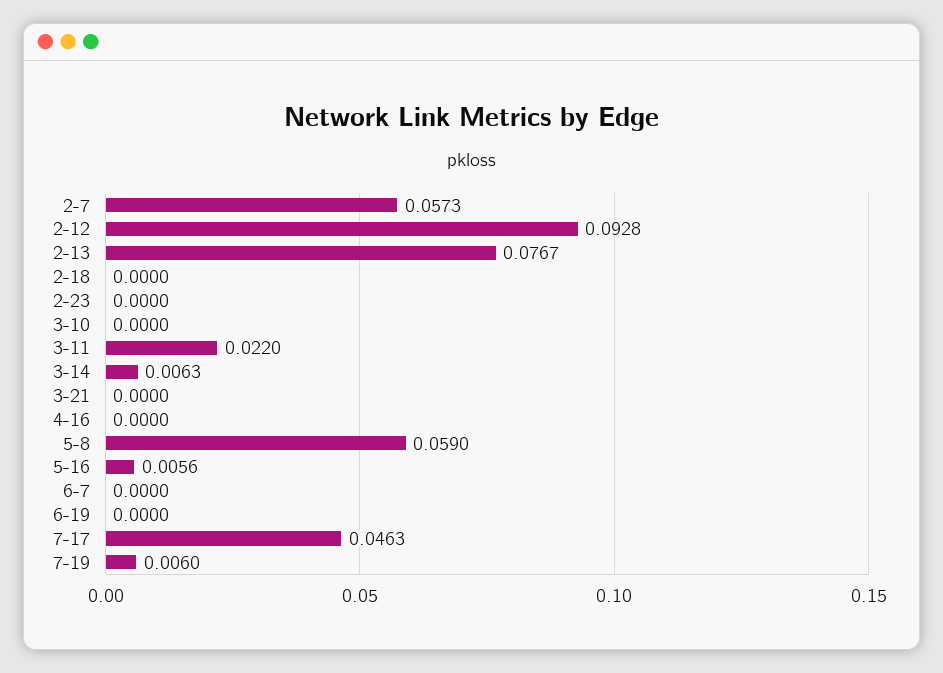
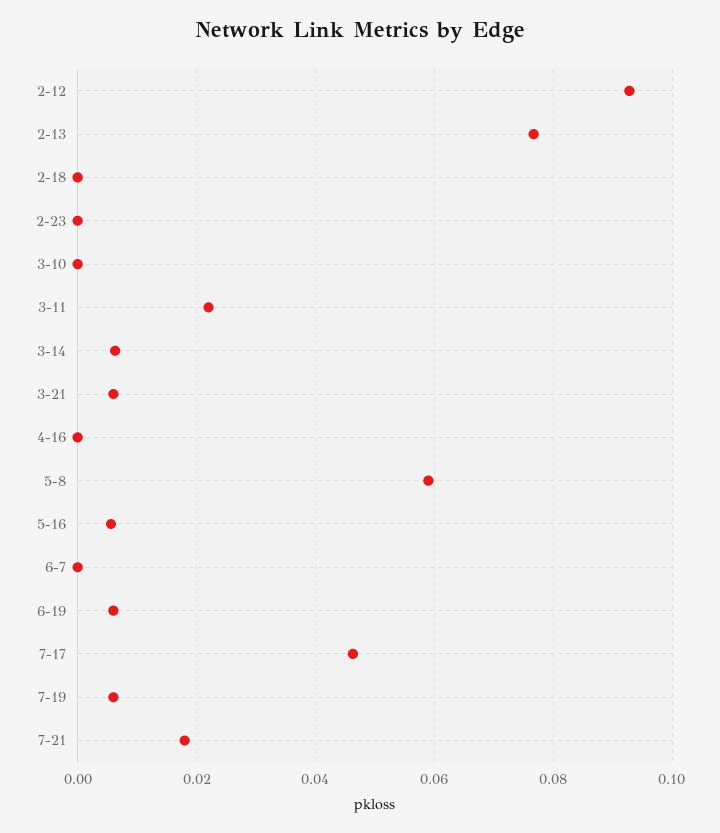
2-7: 0.0573 -> none
3-21: 0 -> 0.006
6-19: 0 -> 0.006
7-21: none -> 0.018

